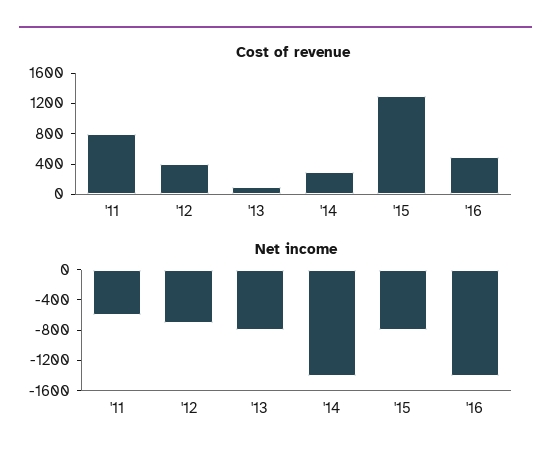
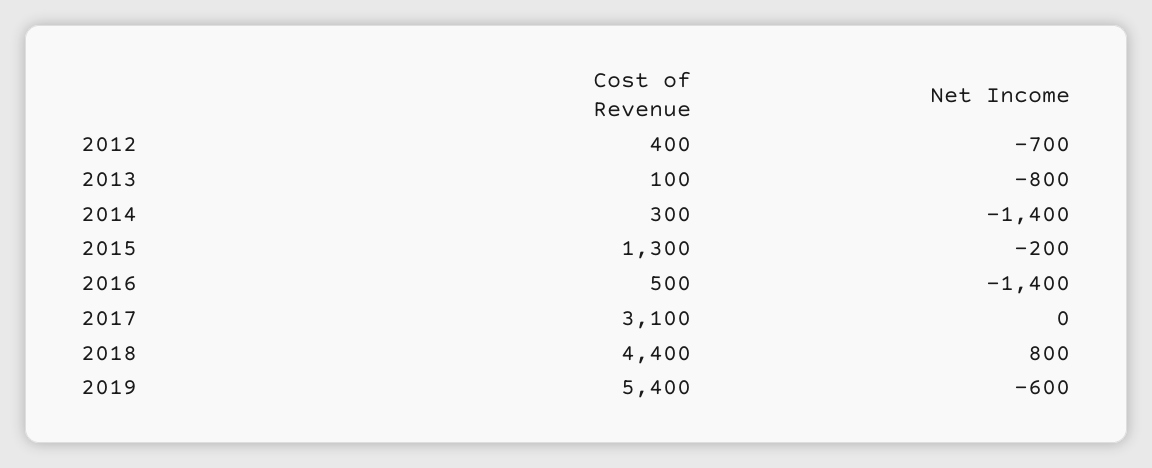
Cost of revenue, '11: 800 -> none
Net income, '11: -600 -> none
Net income, '15: -800 -> -200
Cost of revenue, 2017: none -> 3100
Net income, 2017: none -> 0
Cost of revenue, 2018: none -> 4400
Net income, 2018: none -> 800
Cost of revenue, 2019: none -> 5400
Net income, 2019: none -> -600

